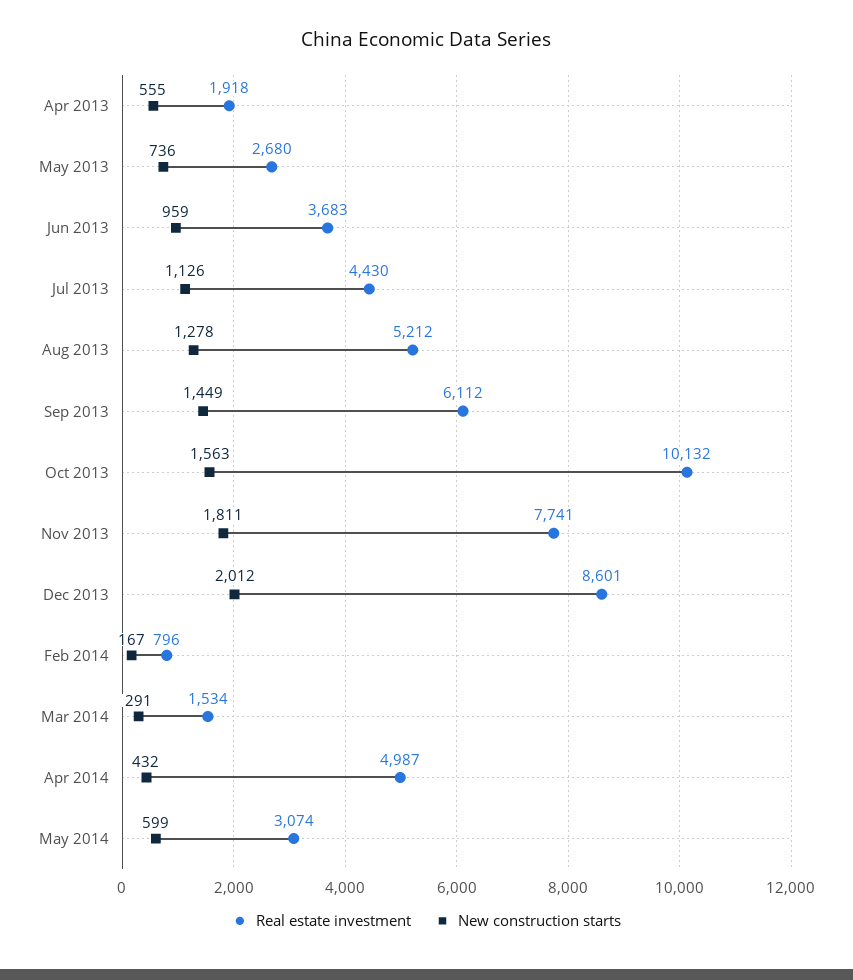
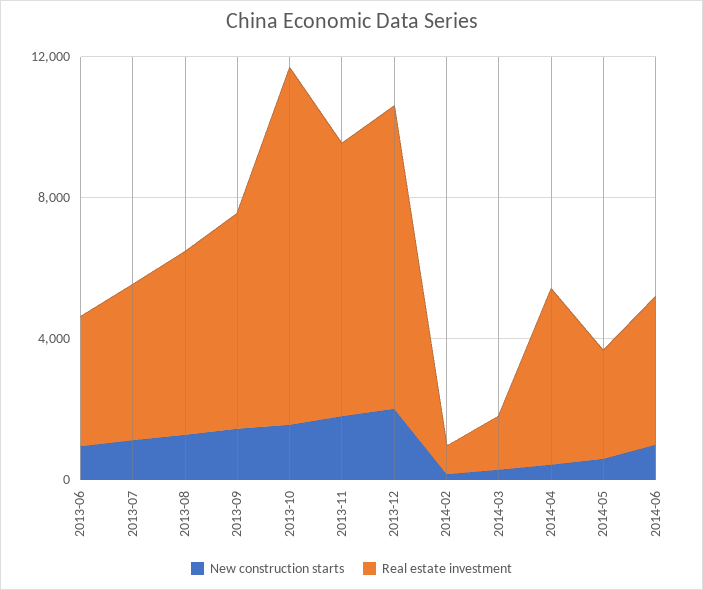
Real estate investment, Apr 2013: 1918 -> none
New construction starts, Apr 2013: 555 -> none
Real estate investment, May 2013: 2680 -> none
New construction starts, May 2013: 736 -> none
New construction starts, 2014-06: none -> 1000
Real estate investment, 2014-06: none -> 4000

